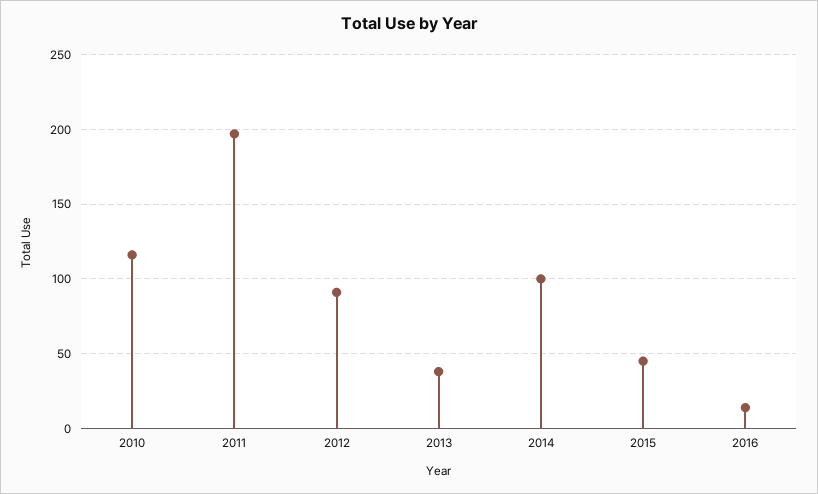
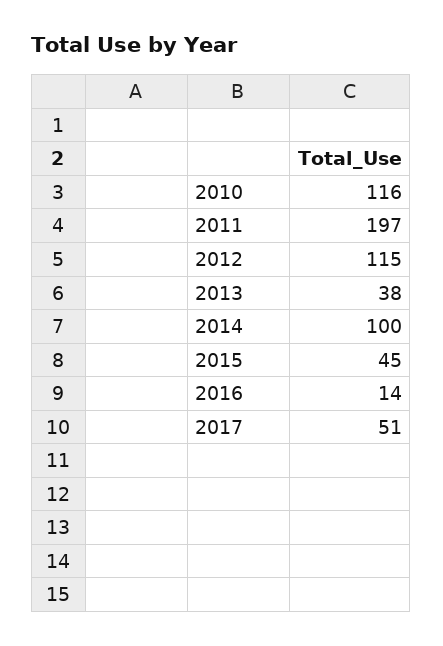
2012: 90 -> 115
2017: none -> 51

